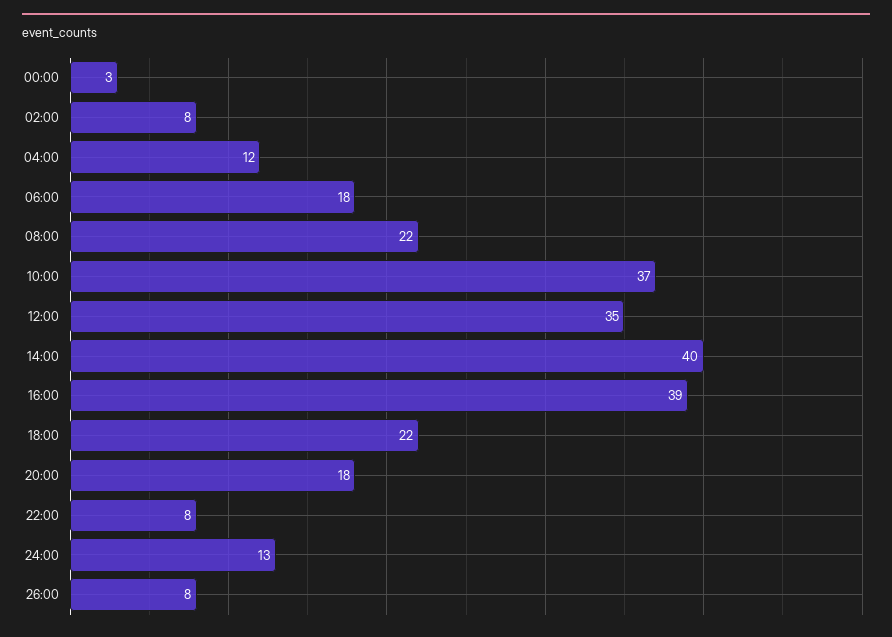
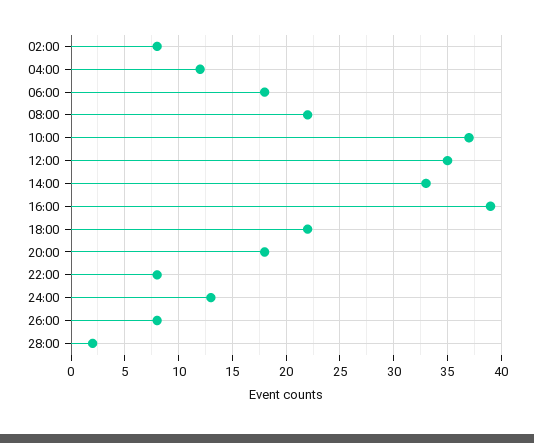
00:00: 3 -> none
14:00: 40 -> 33
28:00: none -> 2

